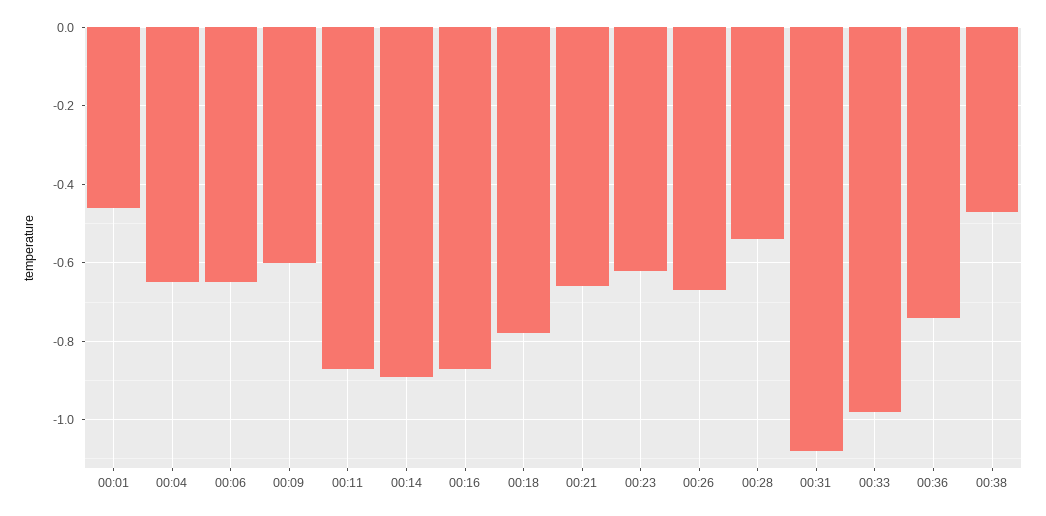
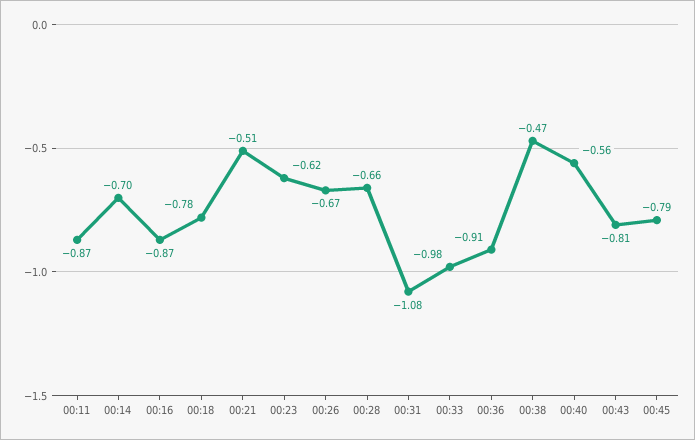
00:01: -0.45 -> none
00:04: -0.65 -> none
00:06: -0.65 -> none
00:09: -0.6 -> none
00:14: -0.9 -> -0.7
00:21: -0.65 -> -0.51
00:28: -0.55 -> -0.66
00:36: -0.75 -> -0.91
00:40: none -> -0.56
00:43: none -> -0.81
00:45: none -> -0.79

